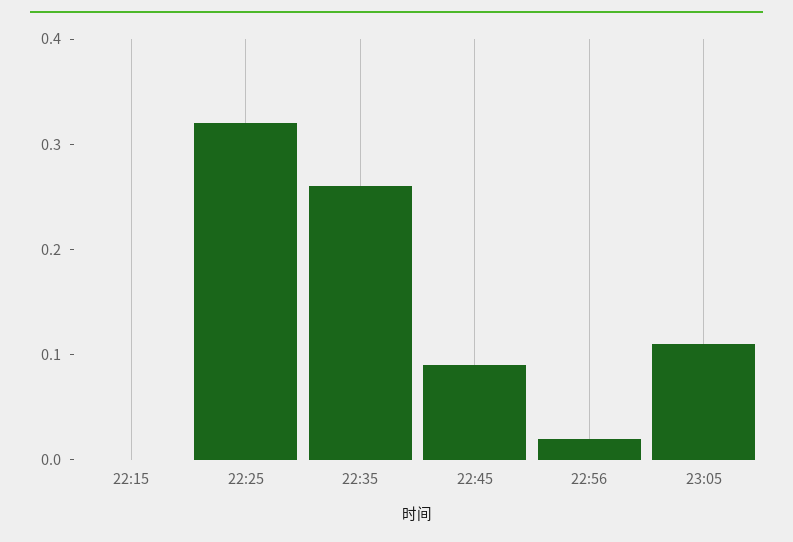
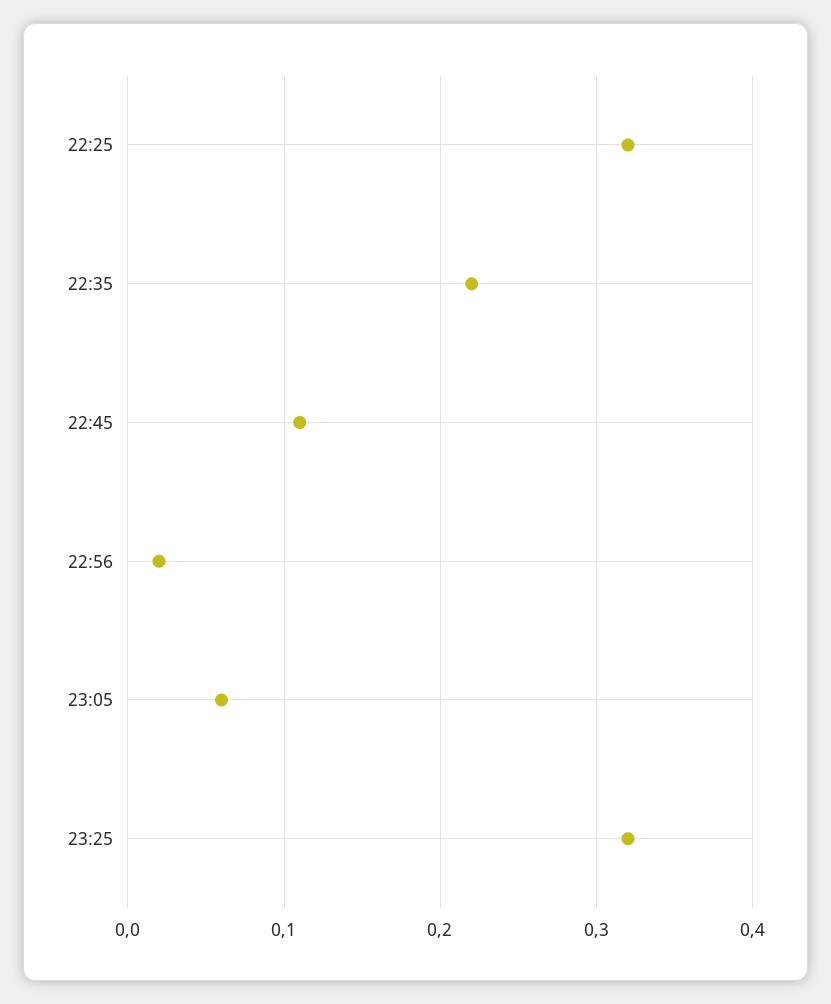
22:15: 0 -> none
22:35: 0.26 -> 0.22
22:45: 0.09 -> 0.11
23:05: 0.11 -> 0.06
23:25: none -> 0.32

